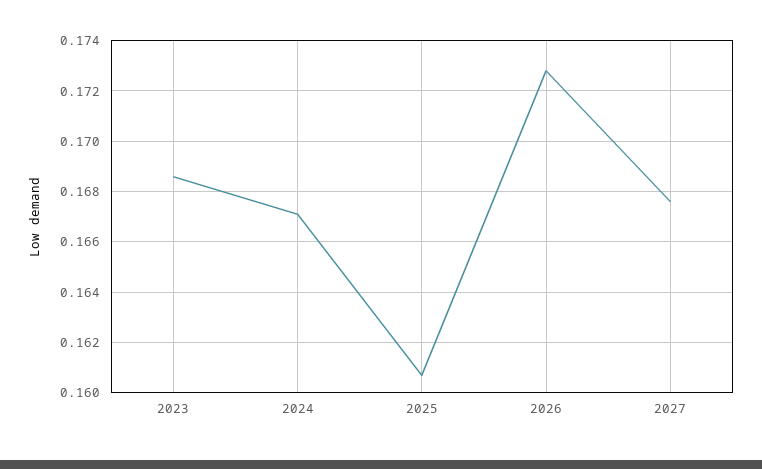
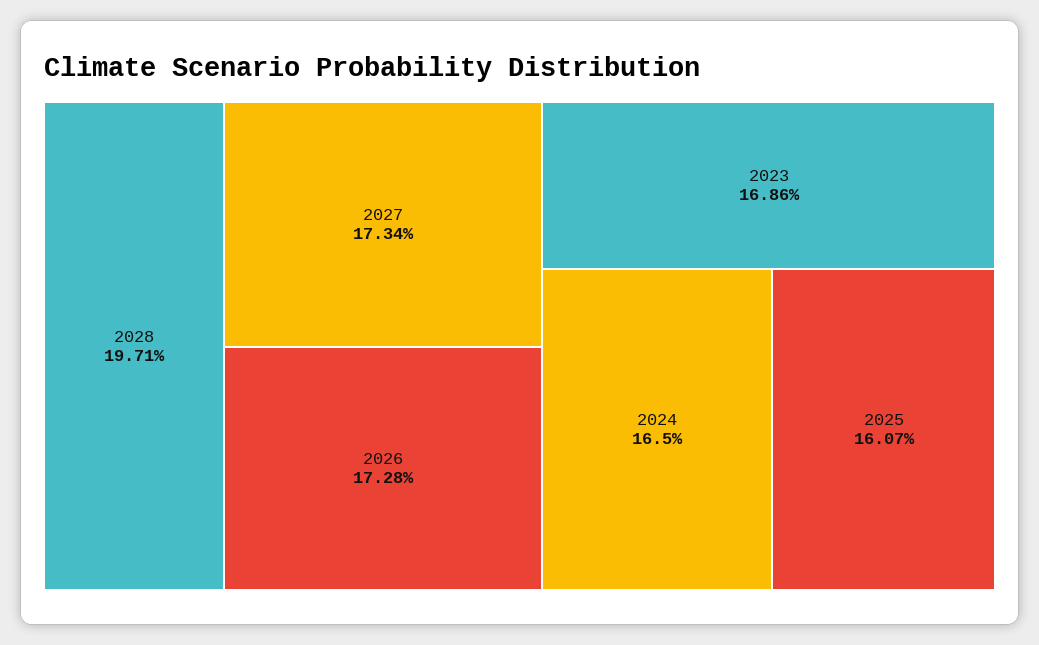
2024: 0.167 -> 0.165
2027: 0.1675 -> 0.1734
2028: none -> 0.1971

